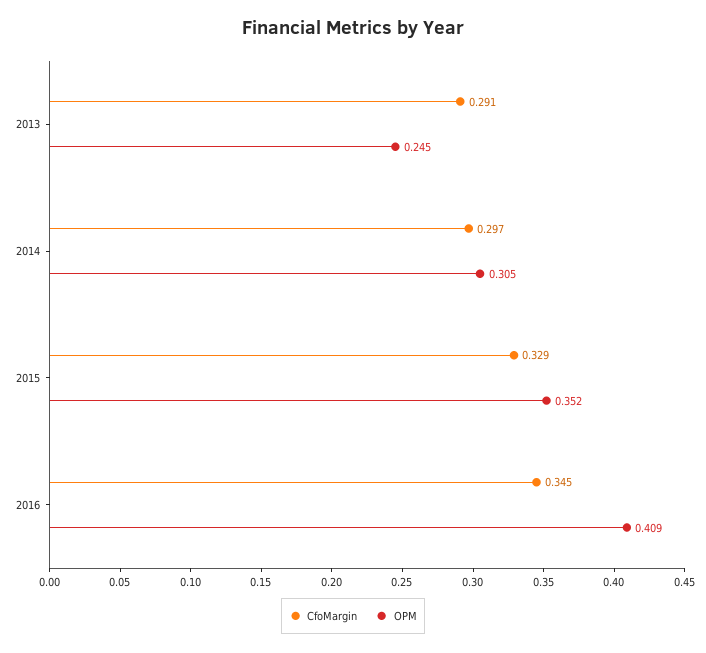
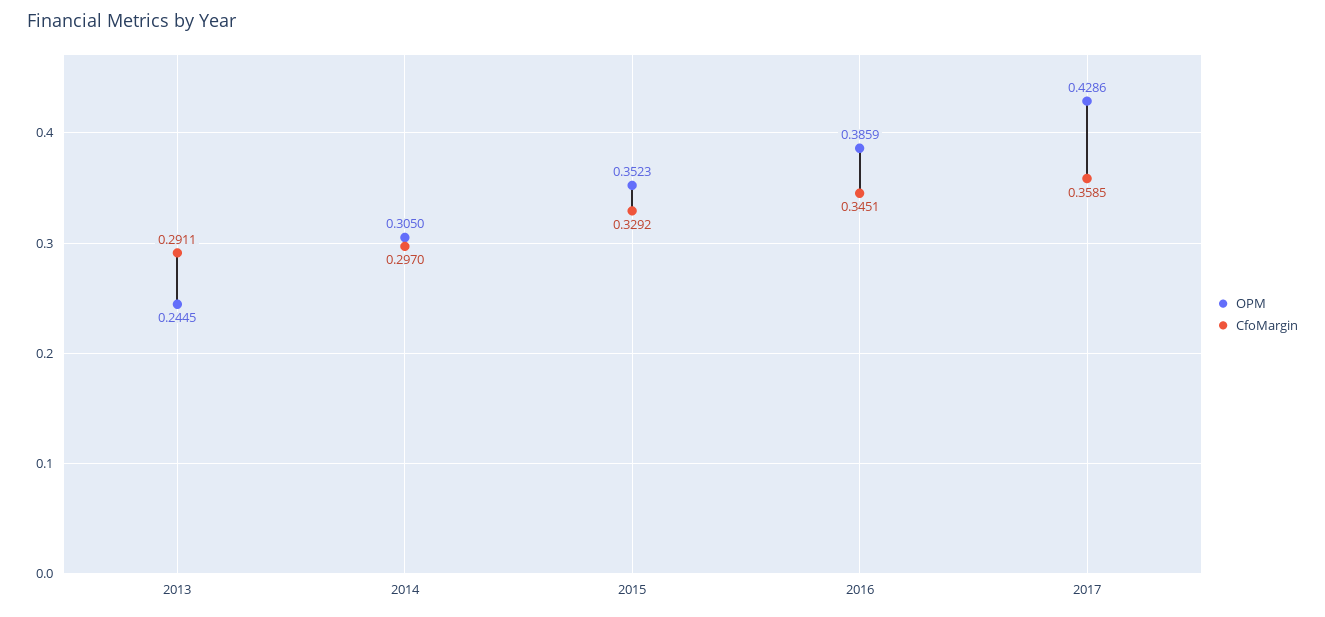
OPM, 2016: 0.409 -> 0.3859
OPM, 2017: none -> 0.4286
CfoMargin, 2017: none -> 0.3585

